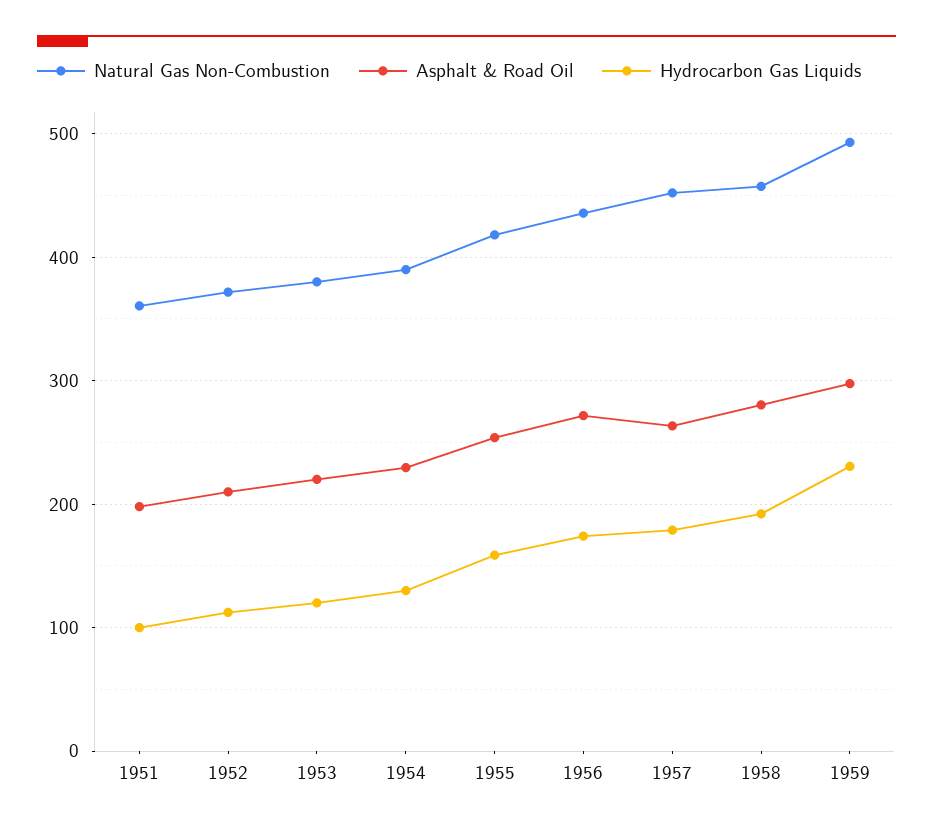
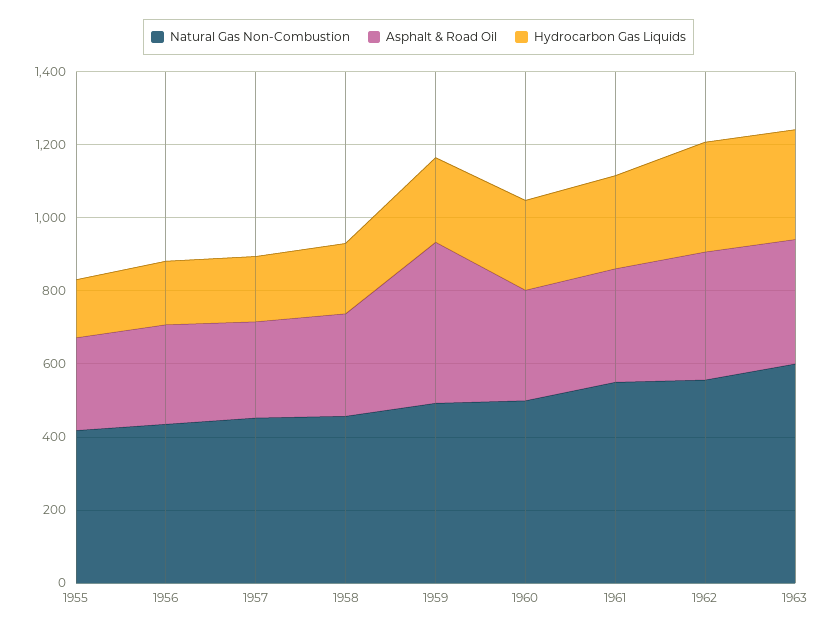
Natural Gas Non-Combustion, 1951: 360 -> none
Asphalt & Road Oil, 1951: 200 -> none
Hydrocarbon Gas Liquids, 1951: 100 -> none
Natural Gas Non-Combustion, 1952: 370 -> none
Asphalt & Road Oil, 1952: 210 -> none
Hydrocarbon Gas Liquids, 1952: 110 -> none
Natural Gas Non-Combustion, 1953: 380 -> none
Asphalt & Road Oil, 1953: 220 -> none
Hydrocarbon Gas Liquids, 1953: 120 -> none
Natural Gas Non-Combustion, 1954: 390 -> none
Asphalt & Road Oil, 1954: 230 -> none
Hydrocarbon Gas Liquids, 1954: 130 -> none
Asphalt & Road Oil, 1959: 300 -> 450
Natural Gas Non-Combustion, 1960: none -> 500
Asphalt & Road Oil, 1960: none -> 300
Hydrocarbon Gas Liquids, 1960: none -> 250
Natural Gas Non-Combustion, 1961: none -> 550
Asphalt & Road Oil, 1961: none -> 300
Hydrocarbon Gas Liquids, 1961: none -> 250
Natural Gas Non-Combustion, 1962: none -> 550
Asphalt & Road Oil, 1962: none -> 350
Hydrocarbon Gas Liquids, 1962: none -> 300
Natural Gas Non-Combustion, 1963: none -> 600
Asphalt & Road Oil, 1963: none -> 350
Hydrocarbon Gas Liquids, 1963: none -> 300

